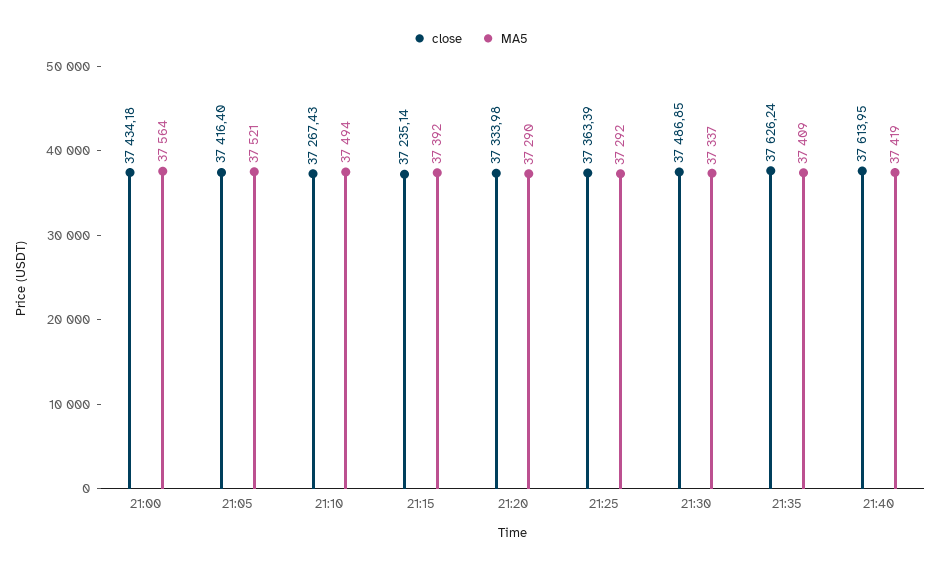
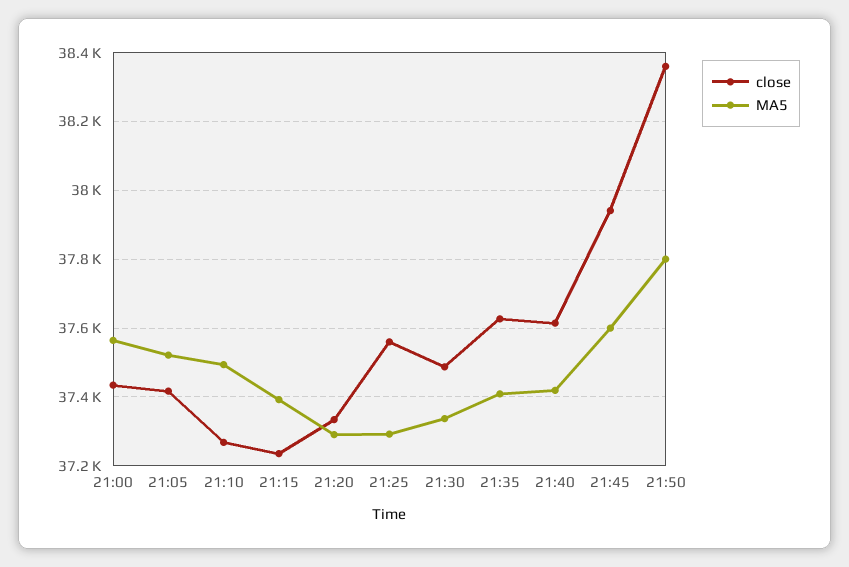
close, 21:25: 37363.39 -> 37560
close, 21:45: none -> 37940
MA5, 21:45: none -> 37600
close, 21:50: none -> 38360
MA5, 21:50: none -> 37800

